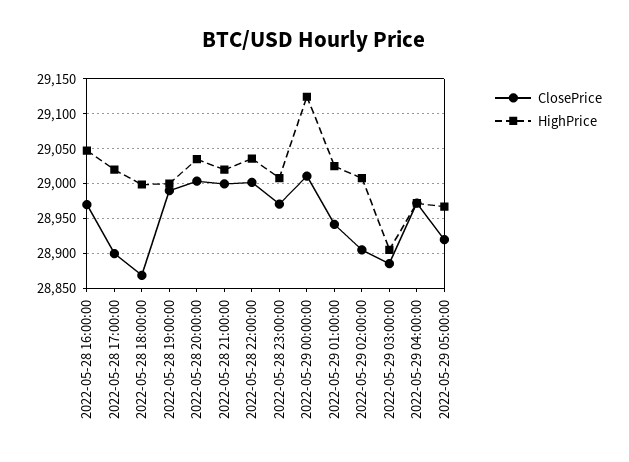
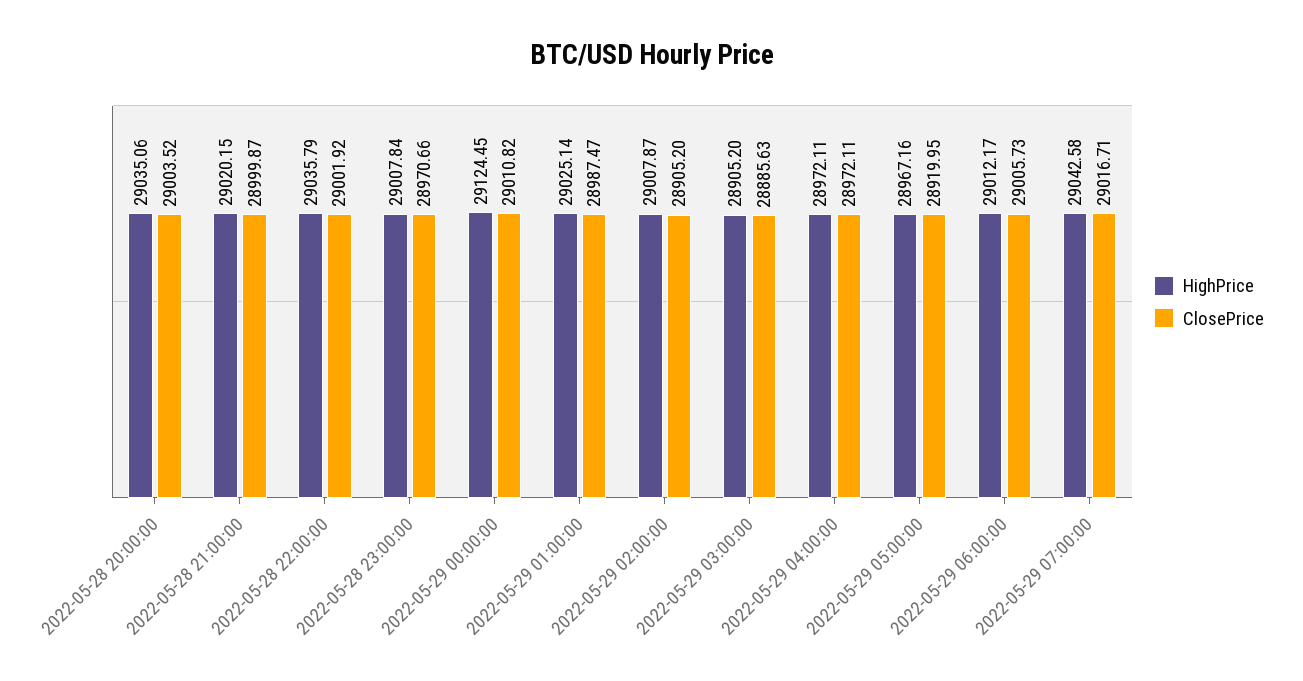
ClosePrice, 2022-05-28 16:00:00: 28970 -> none
HighPrice, 2022-05-28 16:00:00: 29050 -> none
ClosePrice, 2022-05-28 17:00:00: 28900 -> none
HighPrice, 2022-05-28 17:00:00: 29020 -> none
ClosePrice, 2022-05-28 18:00:00: 28870 -> none
HighPrice, 2022-05-28 18:00:00: 29000 -> none
ClosePrice, 2022-05-28 19:00:00: 28990 -> none
HighPrice, 2022-05-28 19:00:00: 29000 -> none
ClosePrice, 2022-05-29 01:00:00: 28940 -> 28987.47
HighPrice, 2022-05-29 06:00:00: none -> 29012.17
ClosePrice, 2022-05-29 06:00:00: none -> 29005.73
HighPrice, 2022-05-29 07:00:00: none -> 29042.58
ClosePrice, 2022-05-29 07:00:00: none -> 29016.71

